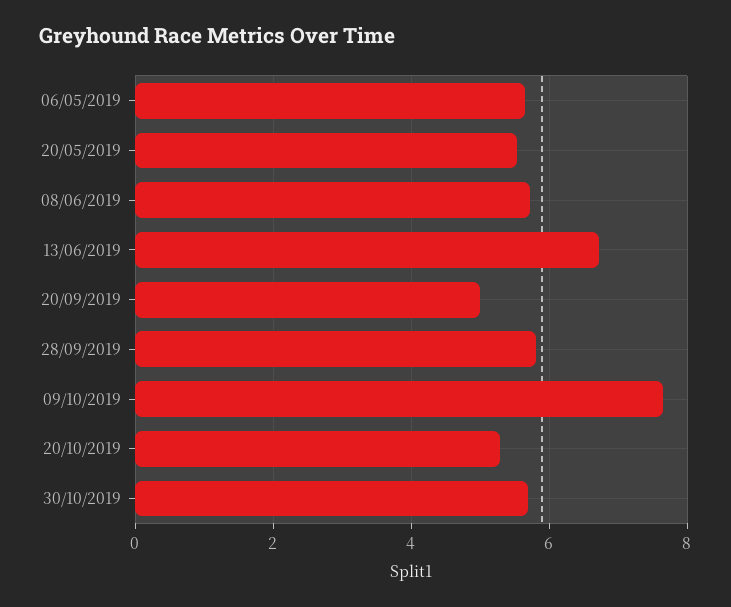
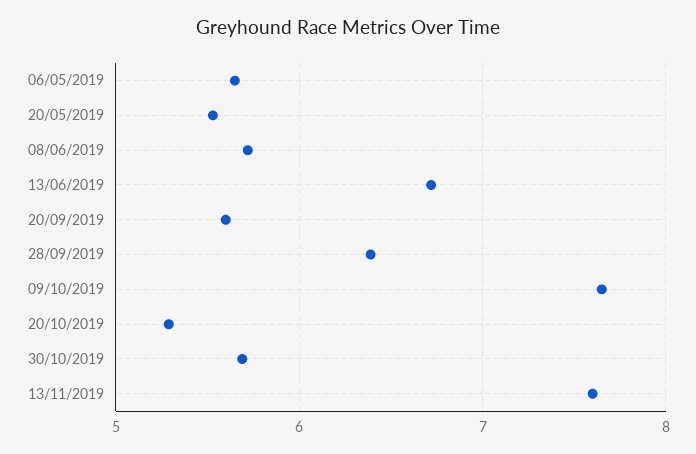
20/09/2019: 5 -> 5.6
28/09/2019: 5.8 -> 6.4
13/11/2019: none -> 7.6

